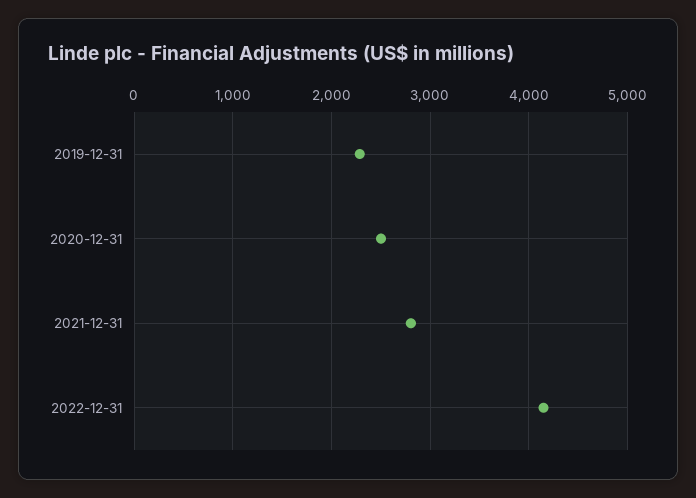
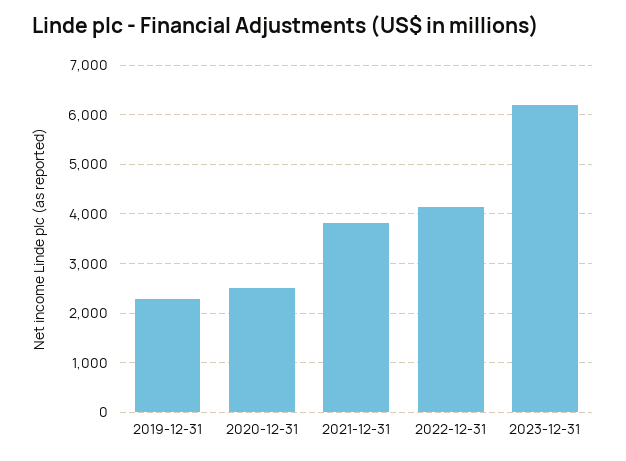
2021-12-31: 2800 -> 3800
2023-12-31: none -> 6200

